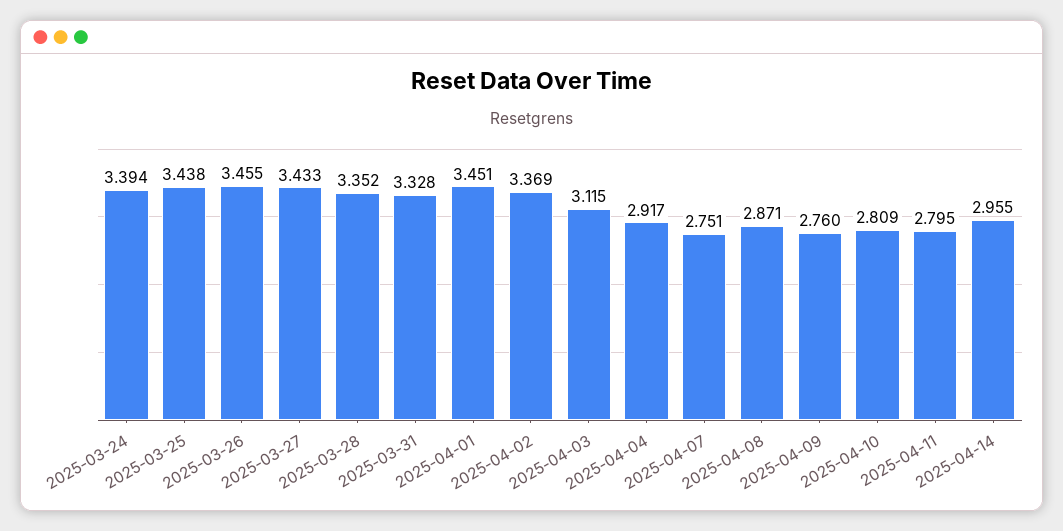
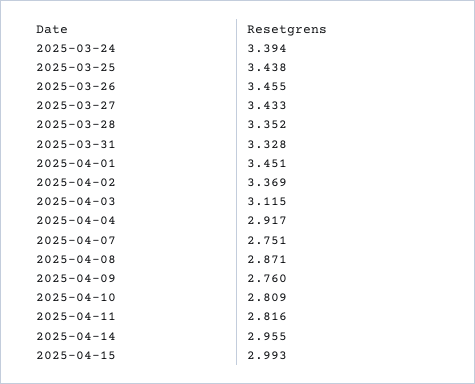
2025-04-11: 2.795 -> 2.816
2025-04-15: none -> 2.993

